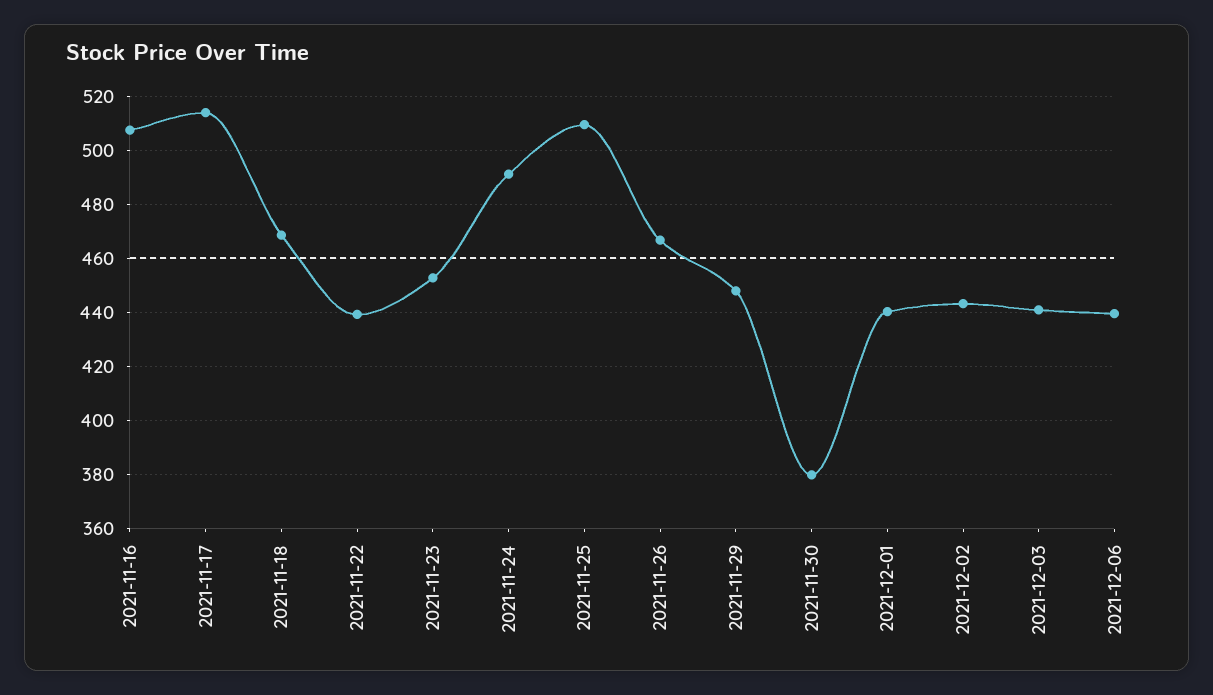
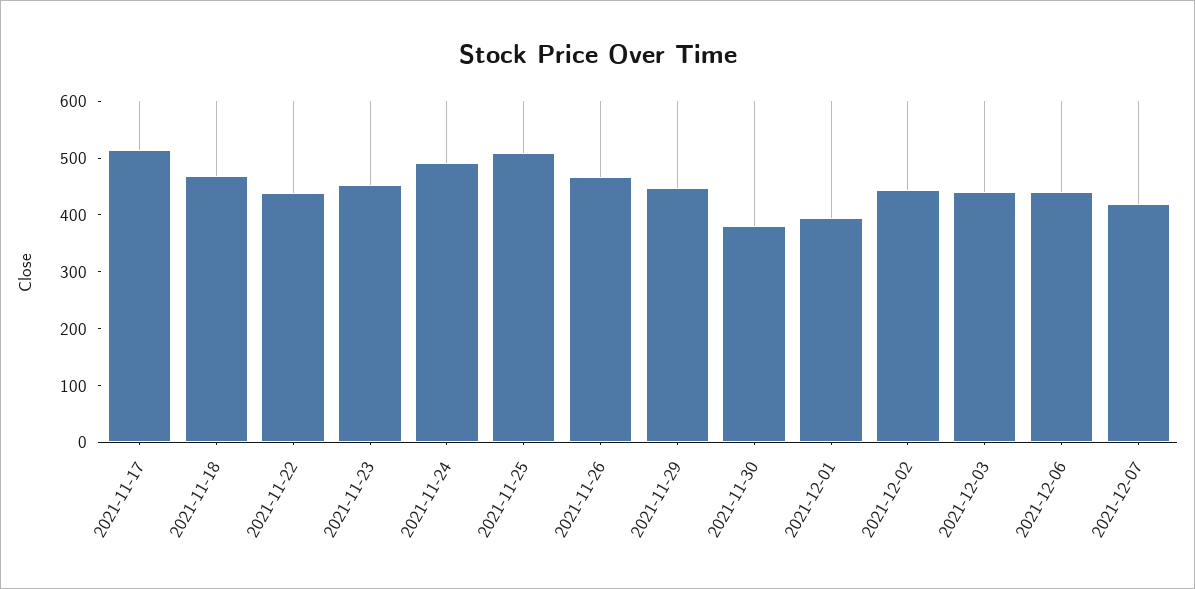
2021-11-16: 507.5 -> none
2021-12-01: 440 -> 400
2021-12-07: none -> 420

